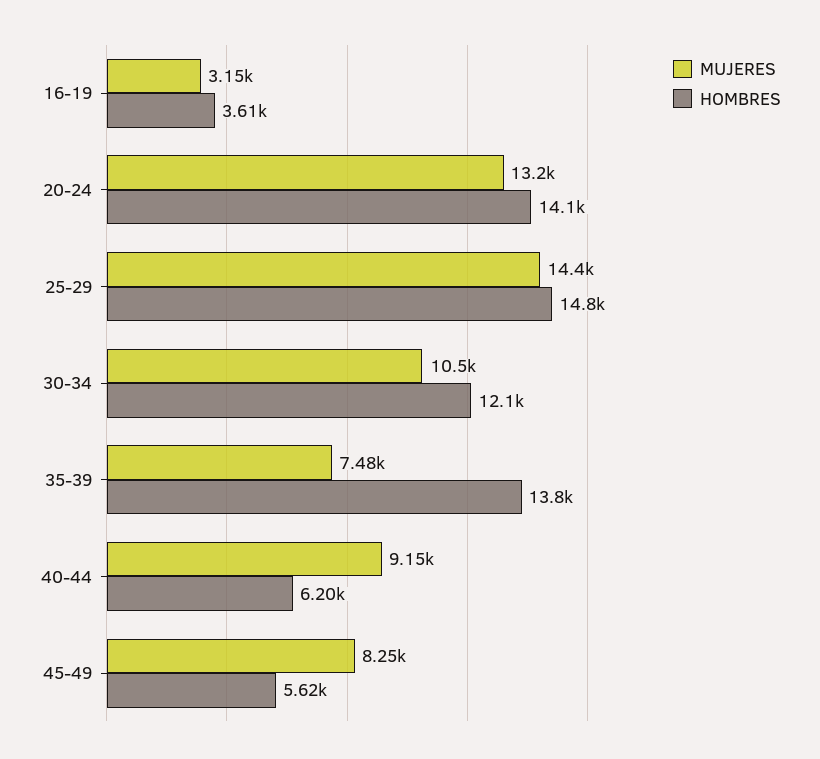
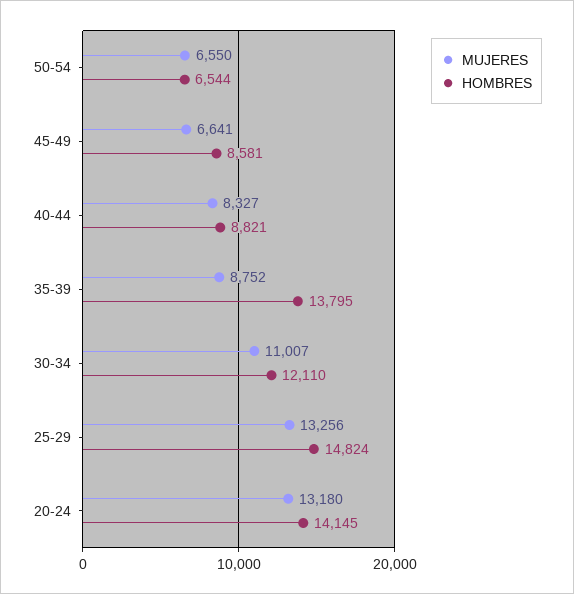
MUJERES, 16-19: 3150 -> none
HOMBRES, 16-19: 3610 -> none
MUJERES, 25-29: 14400 -> 13256
MUJERES, 30-34: 10500 -> 11007
MUJERES, 35-39: 7480 -> 8752
MUJERES, 40-44: 9150 -> 8327
HOMBRES, 40-44: 6200 -> 8821
MUJERES, 45-49: 8250 -> 6641
HOMBRES, 45-49: 5620 -> 8581
MUJERES, 50-54: none -> 6550
HOMBRES, 50-54: none -> 6544

